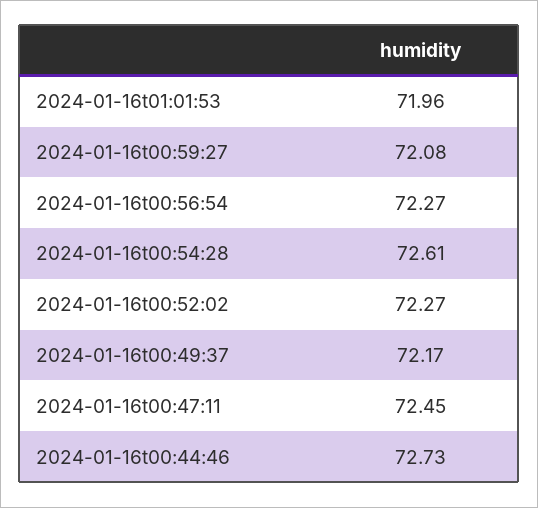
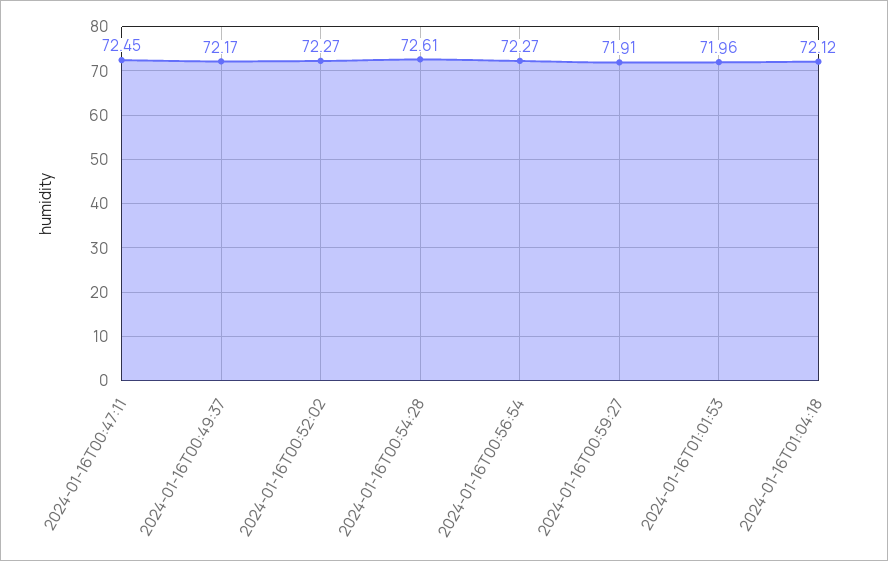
2024-01-16t00:59:27: 72.08 -> 71.91
2024-01-16t00:44:46: 72.73 -> none
2024-01-16T01:04:18: none -> 72.12

